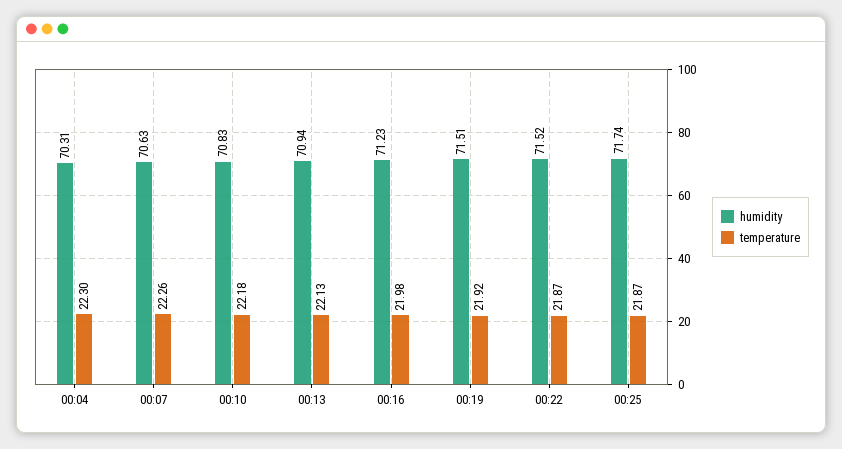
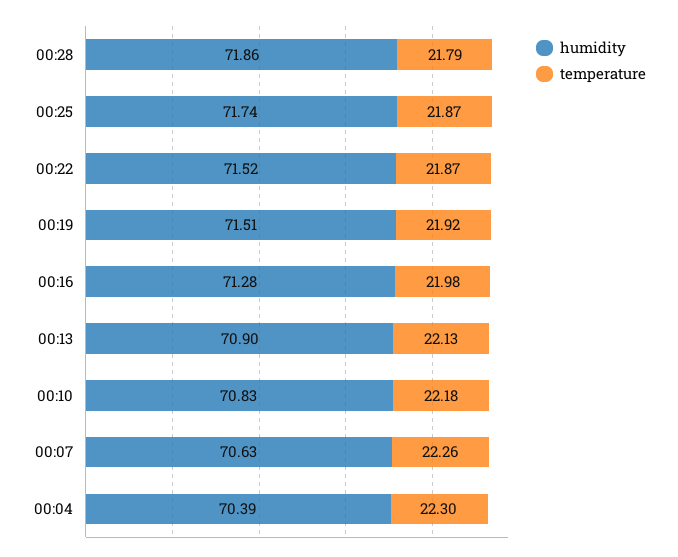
humidity, 00:04: 70.31 -> 70.39
humidity, 00:13: 70.94 -> 70.9
humidity, 00:16: 71.23 -> 71.28
humidity, 00:28: none -> 71.86
temperature, 00:28: none -> 21.79

